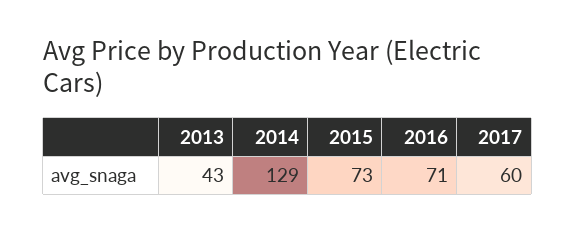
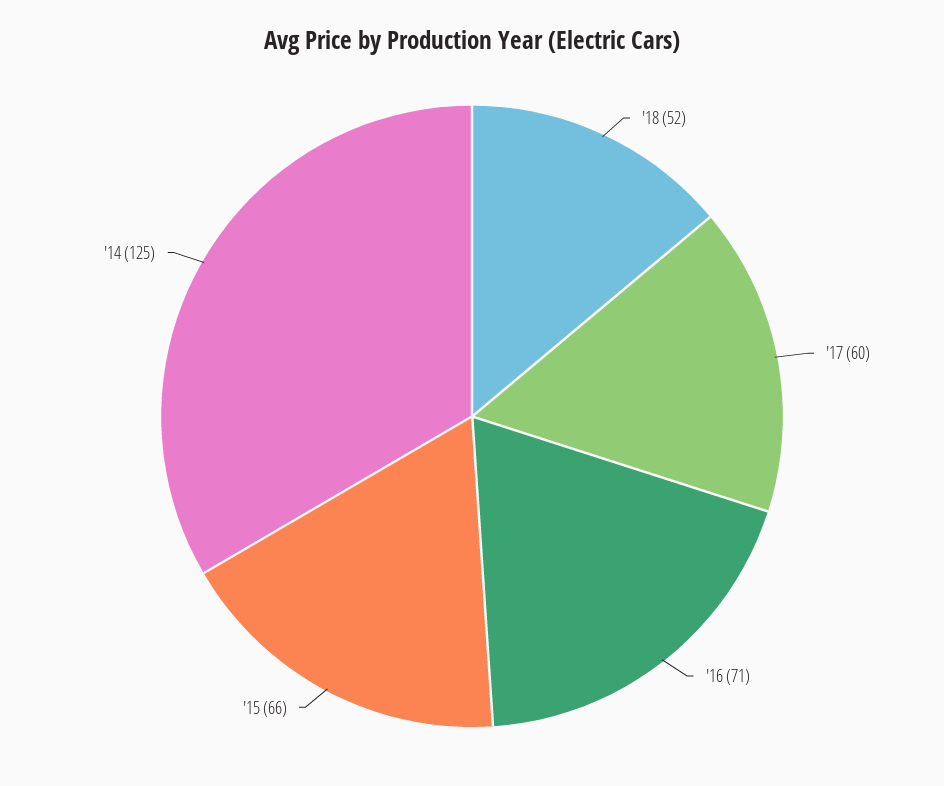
2013: 43 -> none
2014: 129 -> 125
2015: 73 -> 66
'18: none -> 52

